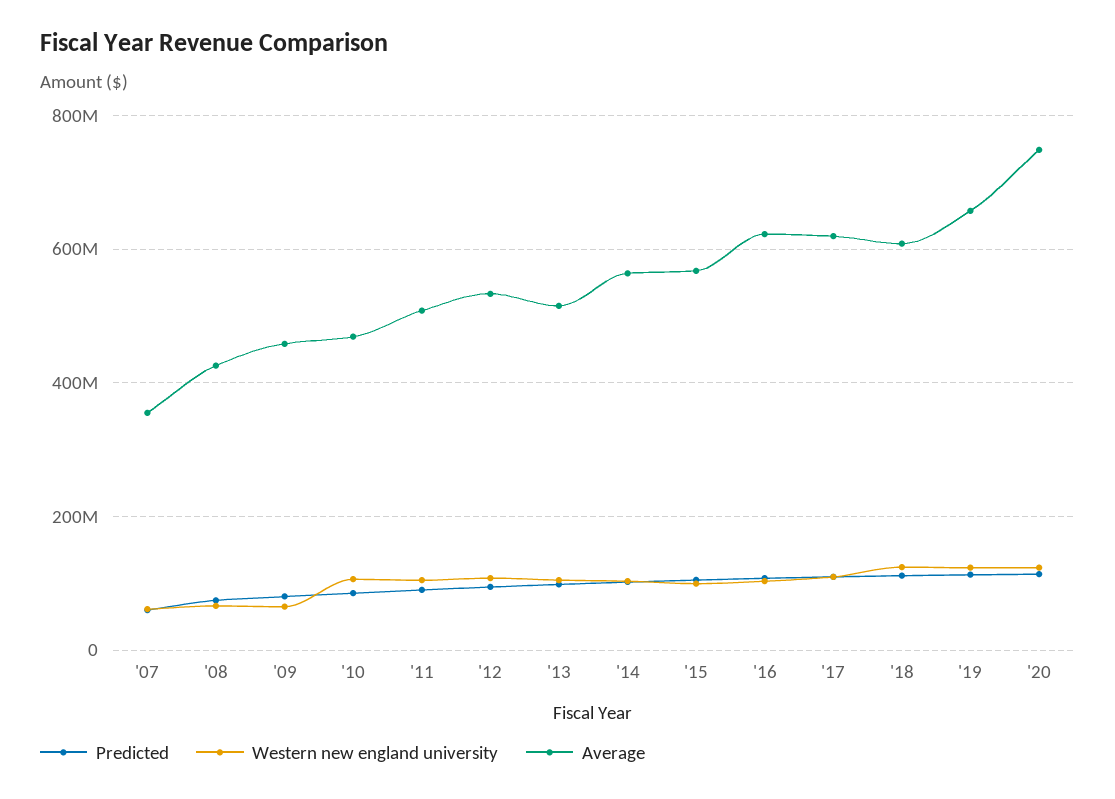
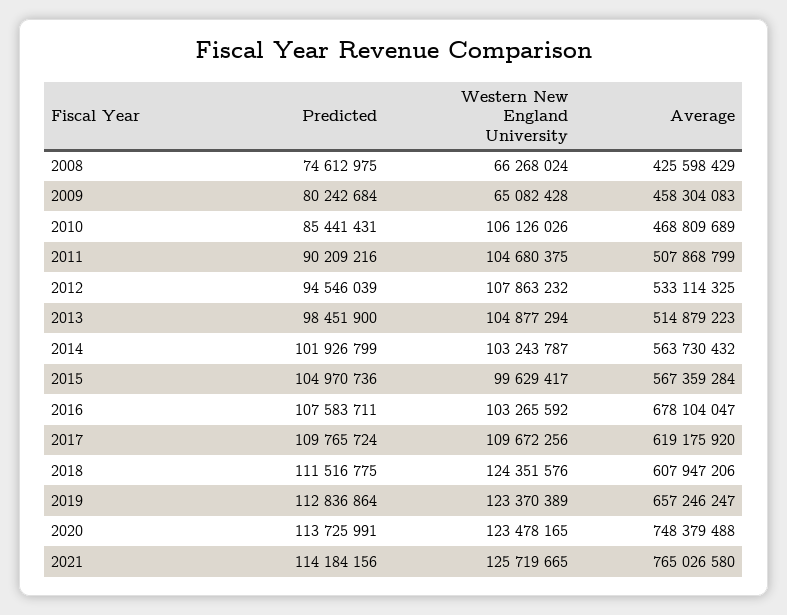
Predicted, '07: 60000000 -> none
Western new england university, '07: 60000000 -> none
Average, '07: 360000000 -> none
Average, '16: 620000000 -> 678104047
Predicted, 2021: none -> 114184156
Western new england university, 2021: none -> 125719665
Average, 2021: none -> 765026580

